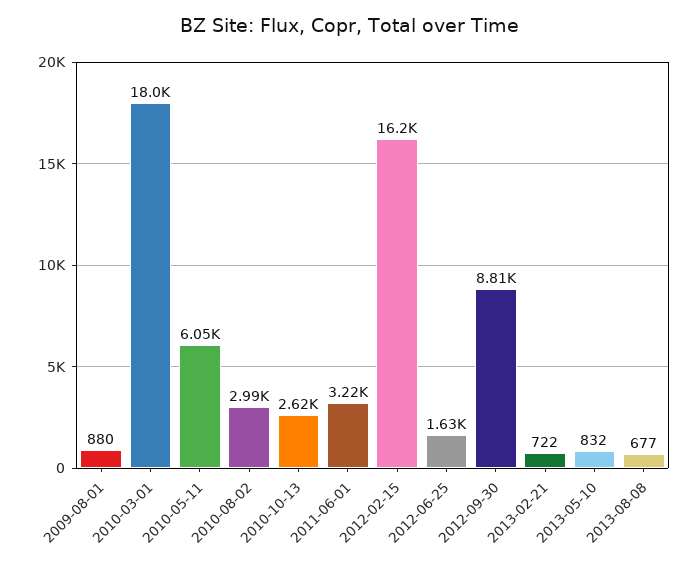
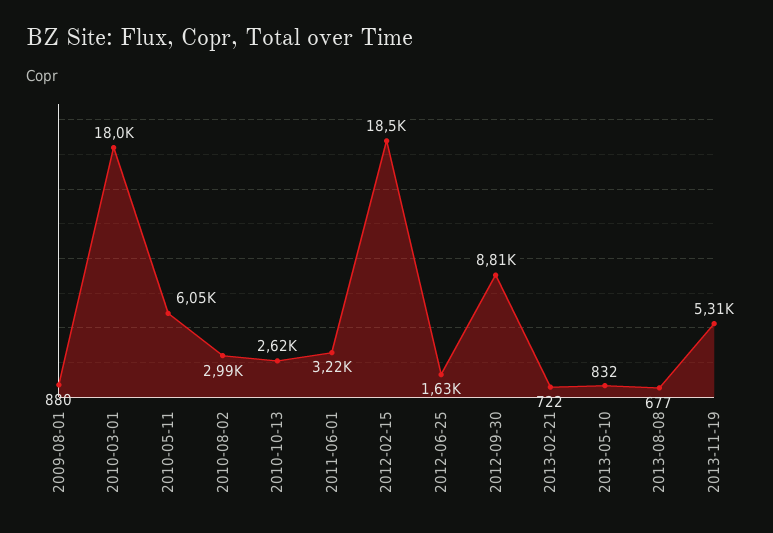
2012-02-15: 16200 -> 18500
2013-11-19: none -> 5310

